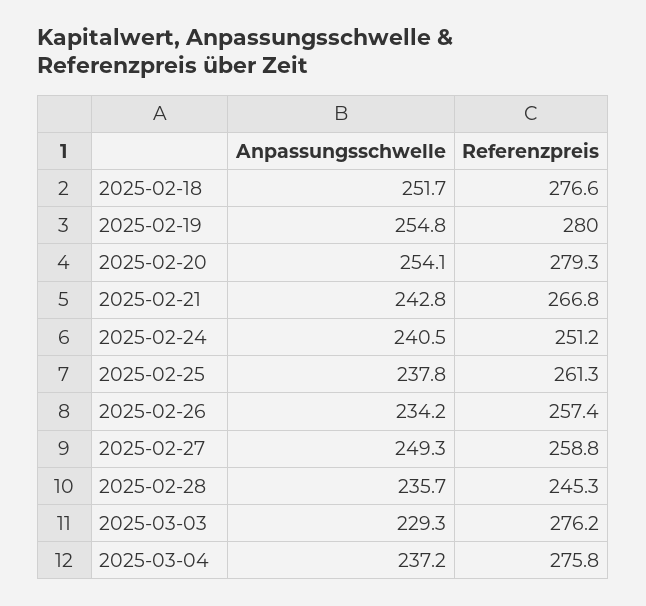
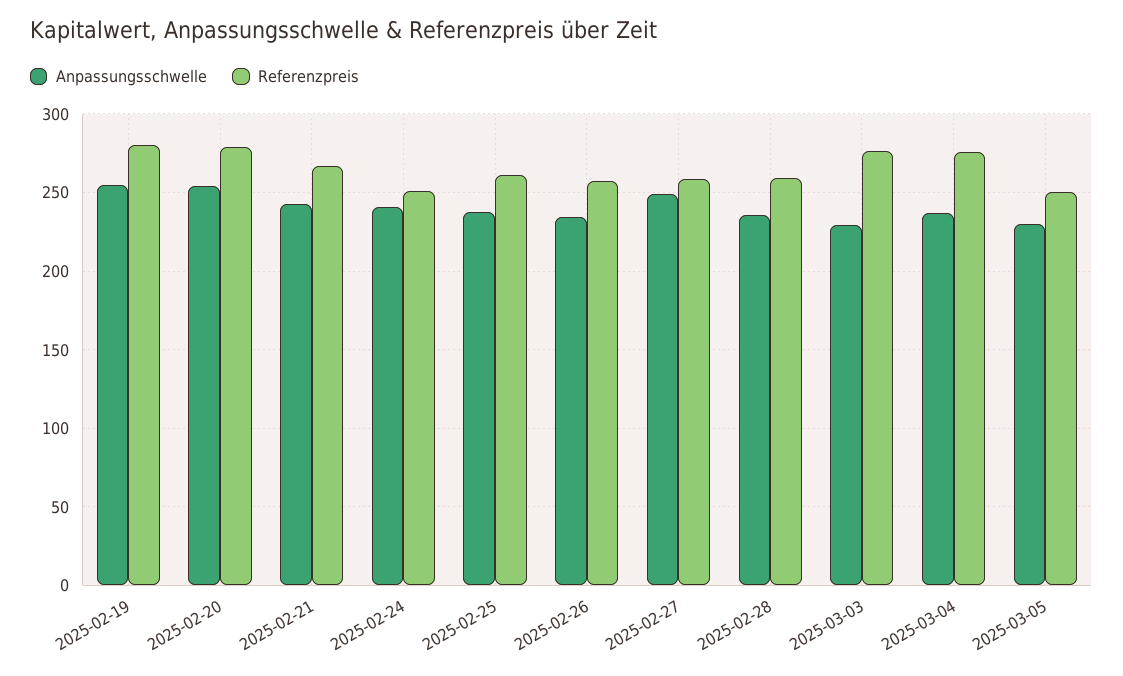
Anpassungsschwelle, 2025-02-18: 251.7 -> none
Referenzpreis, 2025-02-18: 276.6 -> none
Referenzpreis, 2025-02-28: 245.3 -> 260
Anpassungsschwelle, 2025-03-05: none -> 230
Referenzpreis, 2025-03-05: none -> 250

